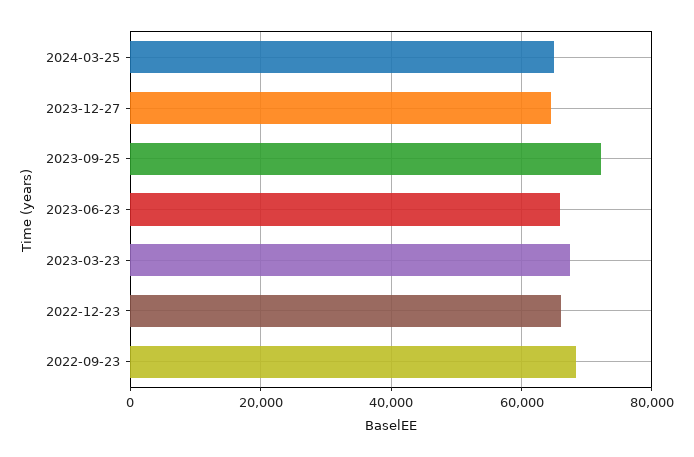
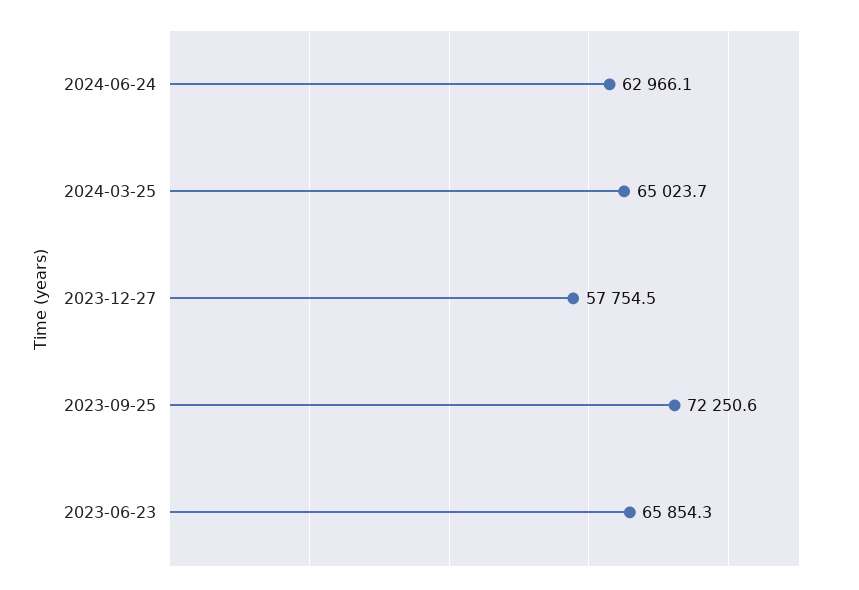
2023-12-27: 64000 -> 57754.5
2023-03-23: 68000 -> none
2022-12-23: 66000 -> none
2022-09-23: 68000 -> none
2024-06-24: none -> 62966.1

